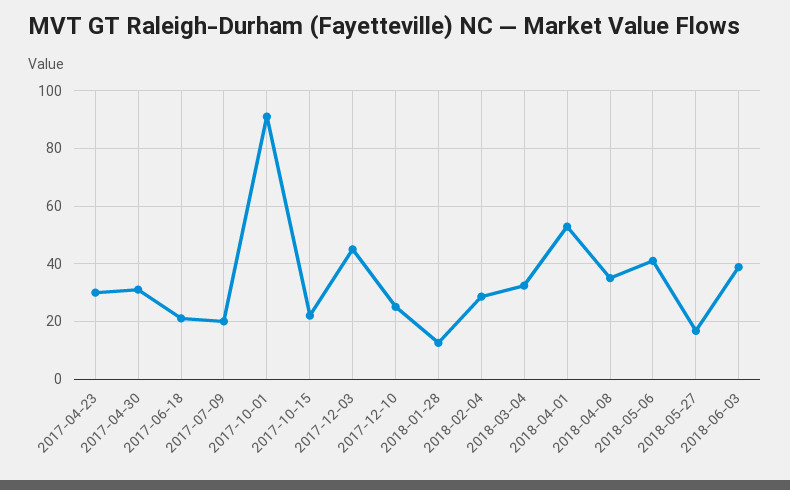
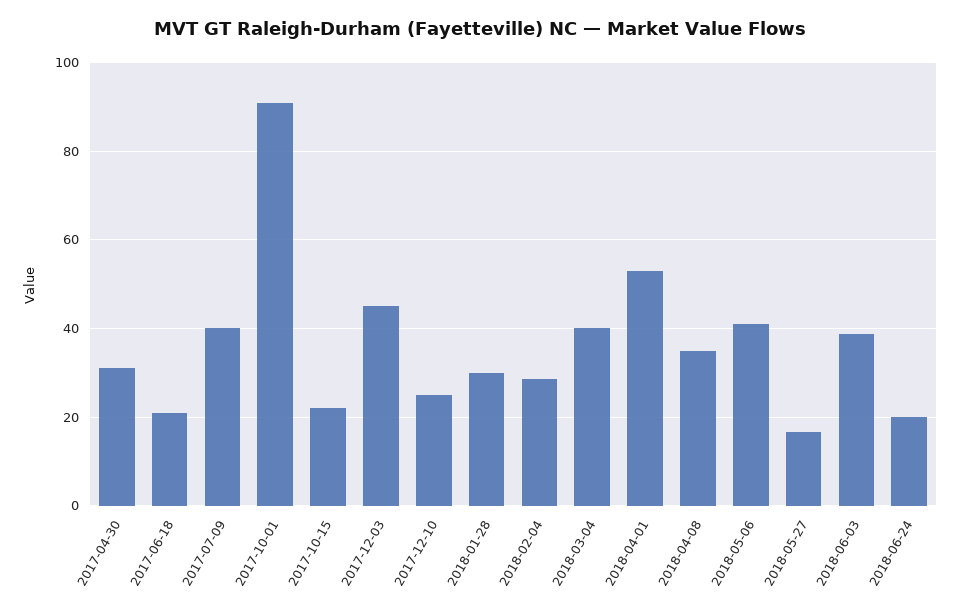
2017-04-23: 30 -> none
2017-07-09: 20 -> 40
2018-01-28: 12.5 -> 30
2018-03-04: 32.5 -> 40
2018-06-24: none -> 20

